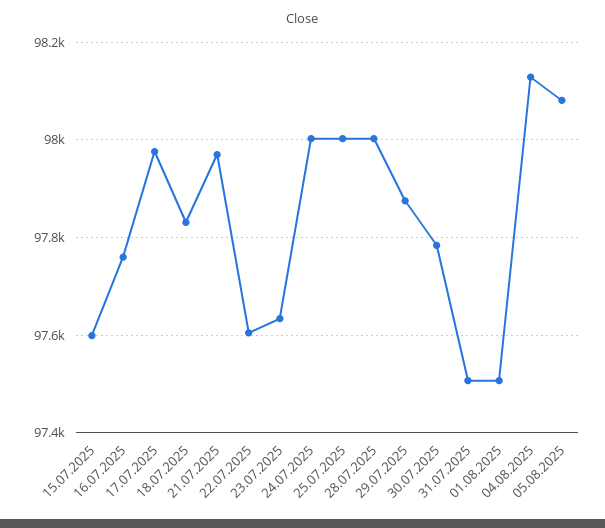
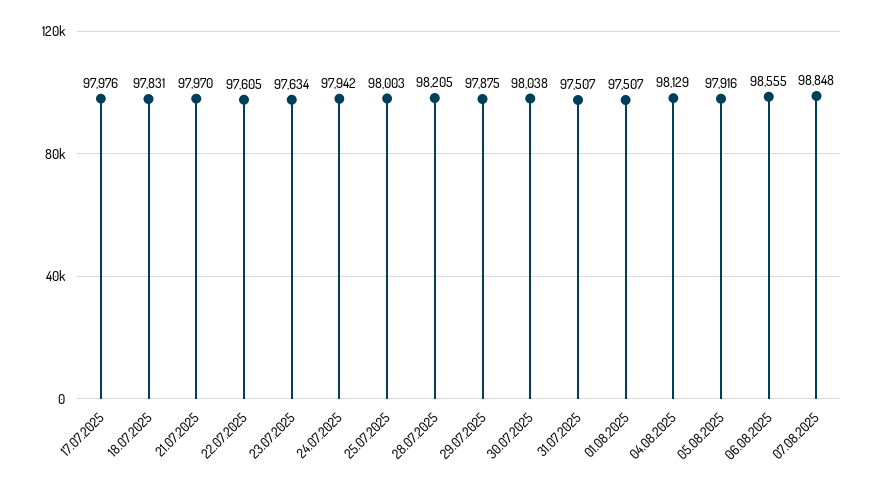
15.07.2025: 97600 -> none
16.07.2025: 97760 -> none
24.07.2025: 98000 -> 97942
28.07.2025: 98000 -> 98205
30.07.2025: 97780 -> 98038
05.08.2025: 98080 -> 97916
06.08.2025: none -> 98555
07.08.2025: none -> 98848

